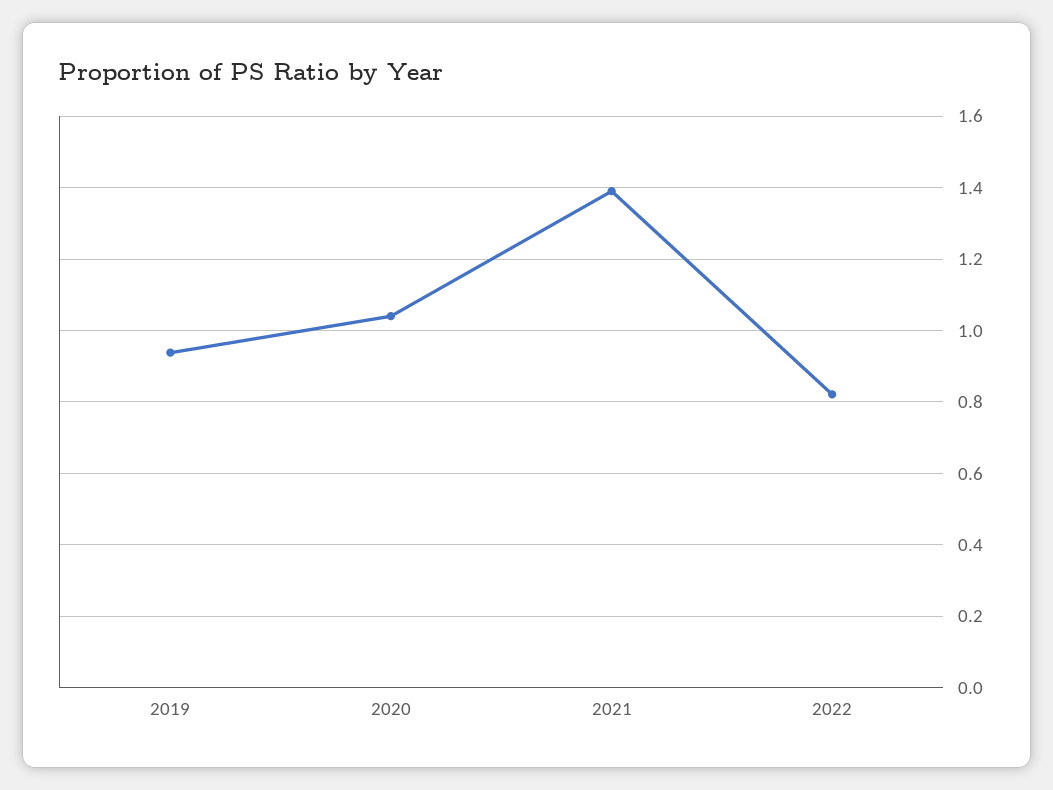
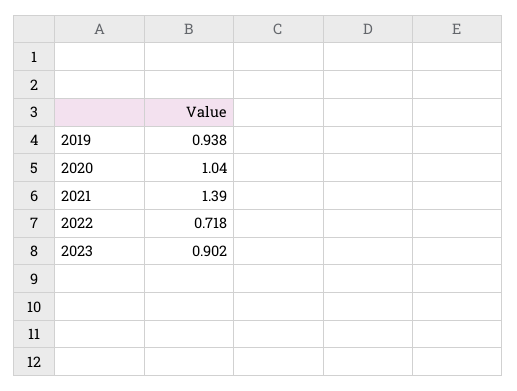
2022: 0.82 -> 0.718
2023: none -> 0.902

